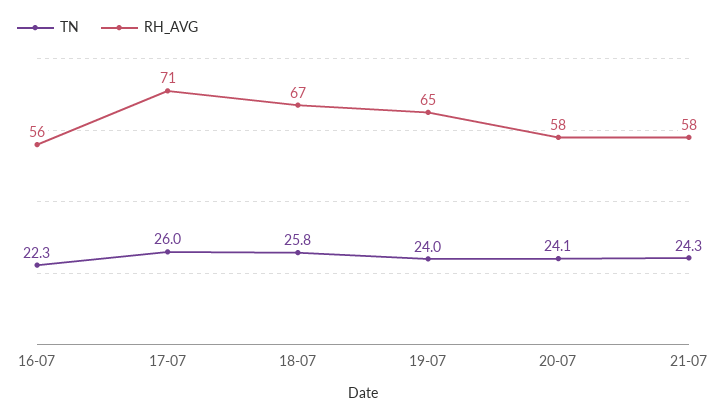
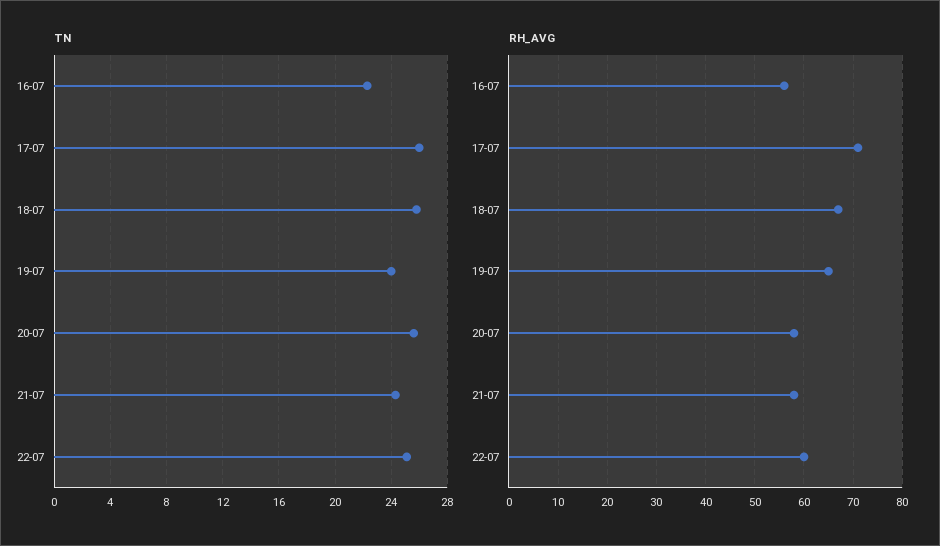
TN, 20-07: 24.1 -> 25.5
TN, 22-07: none -> 25
RH_AVG, 22-07: none -> 60

